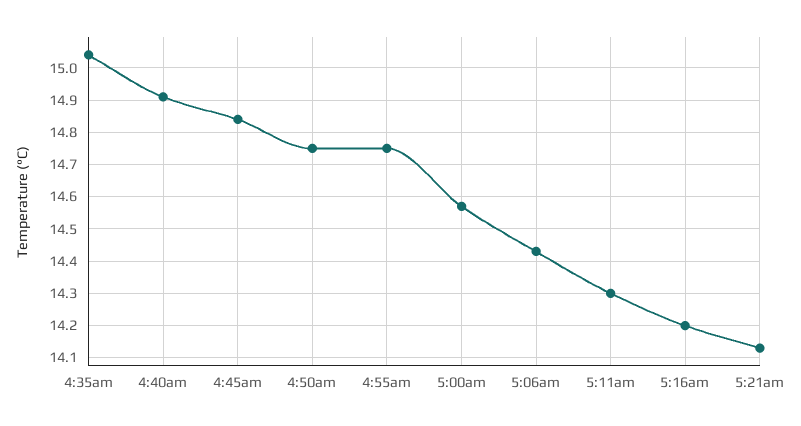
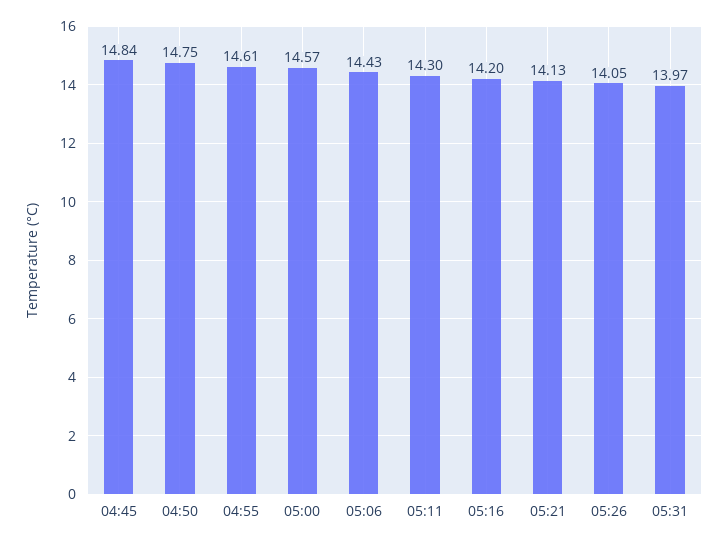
4:35am: 15.05 -> none
4:40am: 14.9 -> none
4:55am: 14.75 -> 14.61
05:26: none -> 14.05
05:31: none -> 13.97

